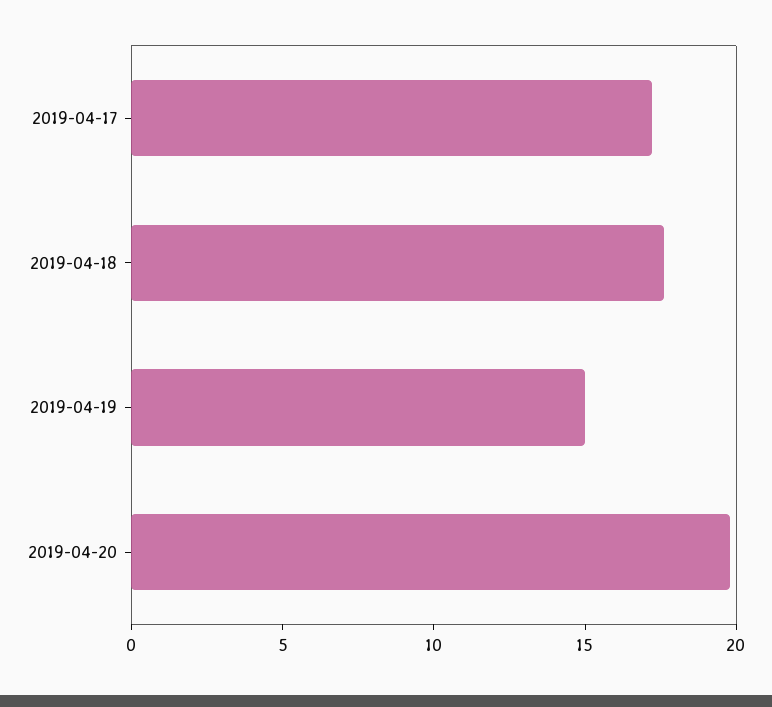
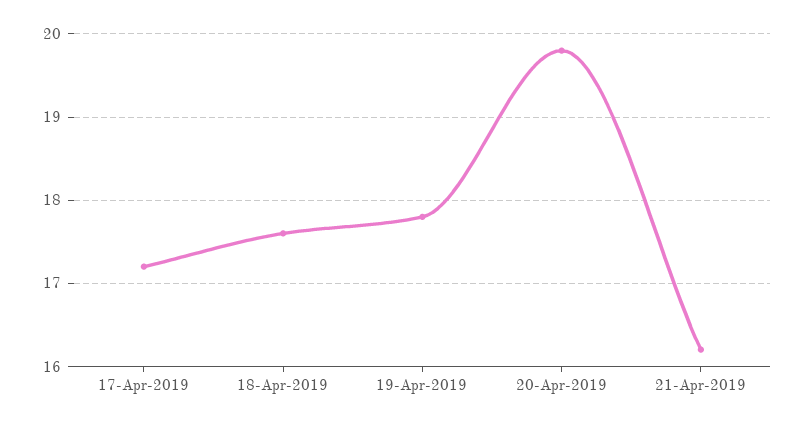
2019-04-19: 15 -> 17.8
21-Apr-2019: none -> 16.2

